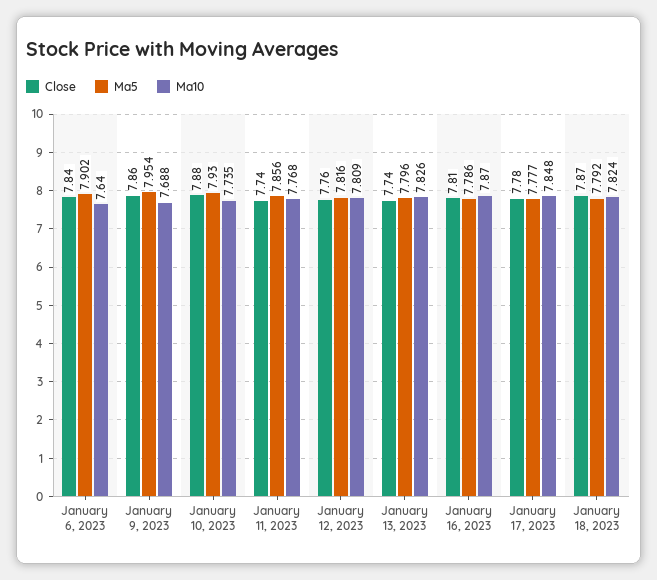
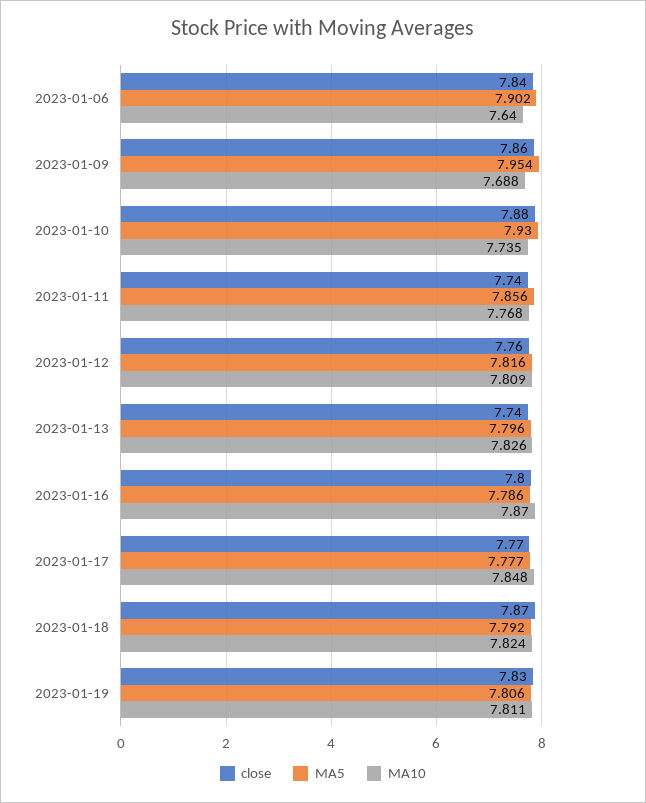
Close, January 16, 2023: 7.81 -> 7.8
Close, January 17, 2023: 7.78 -> 7.77
Close, 2023-01-19: none -> 7.83
Ma5, 2023-01-19: none -> 7.806
Ma10, 2023-01-19: none -> 7.811

